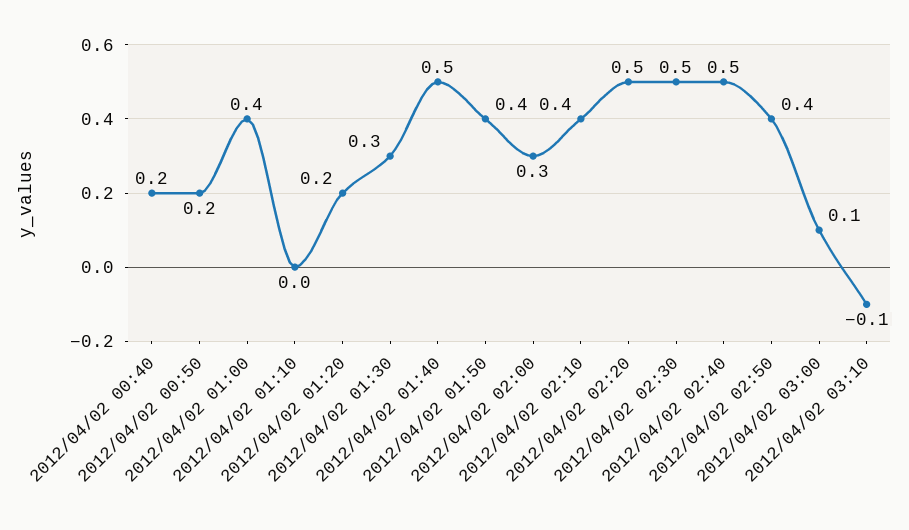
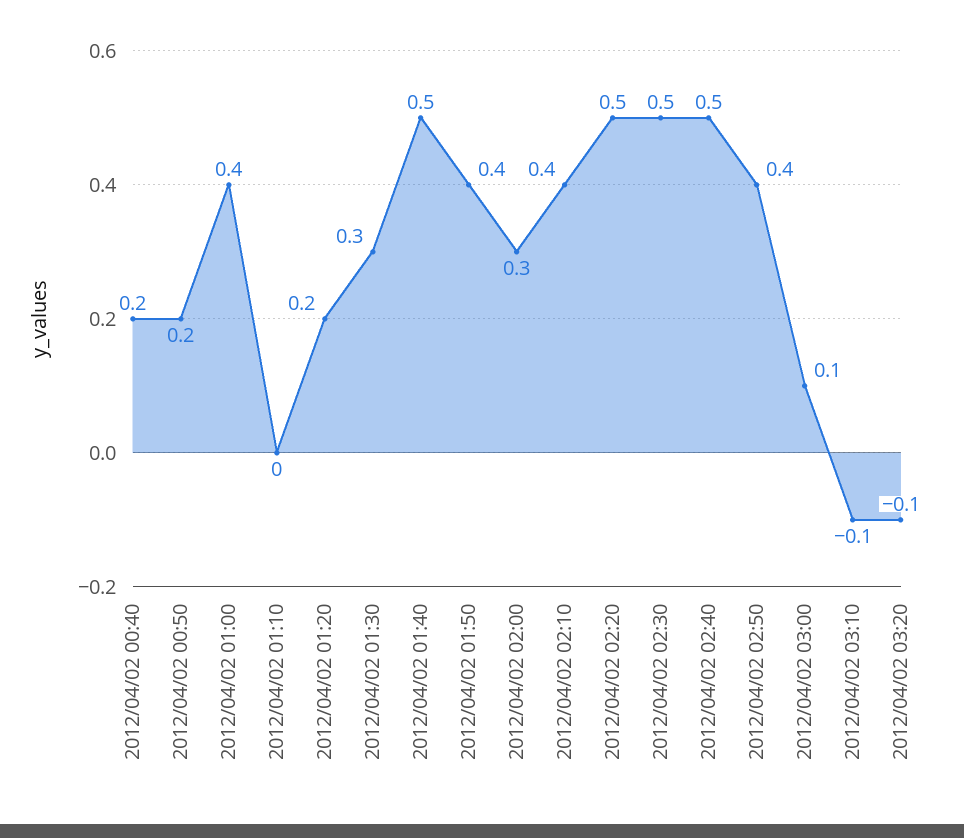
2012/04/02 03:20: none -> -0.1

